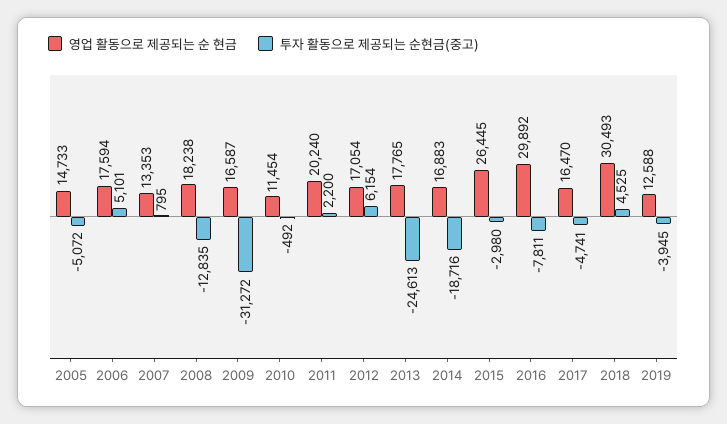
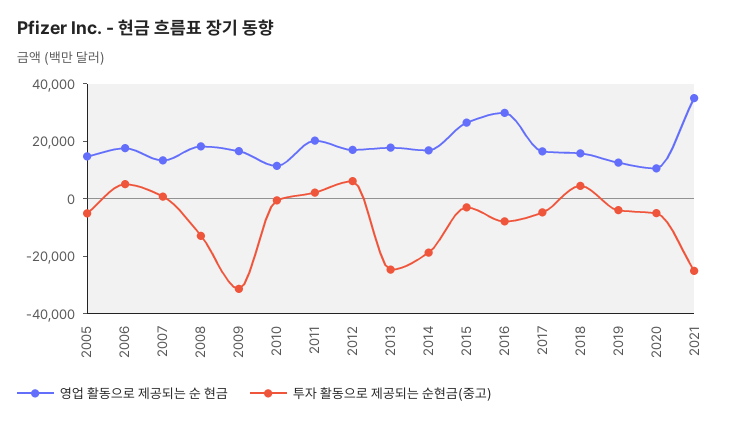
영업 활동으로 제공되는 순 현금, 2018: 30493 -> 15000
영업 활동으로 제공되는 순 현금, 2020: none -> 10000
투자 활동으로 제공되는 순현금(중고), 2020: none -> -5000
영업 활동으로 제공되는 순 현금, 2021: none -> 35000
투자 활동으로 제공되는 순현금(중고), 2021: none -> -25000

